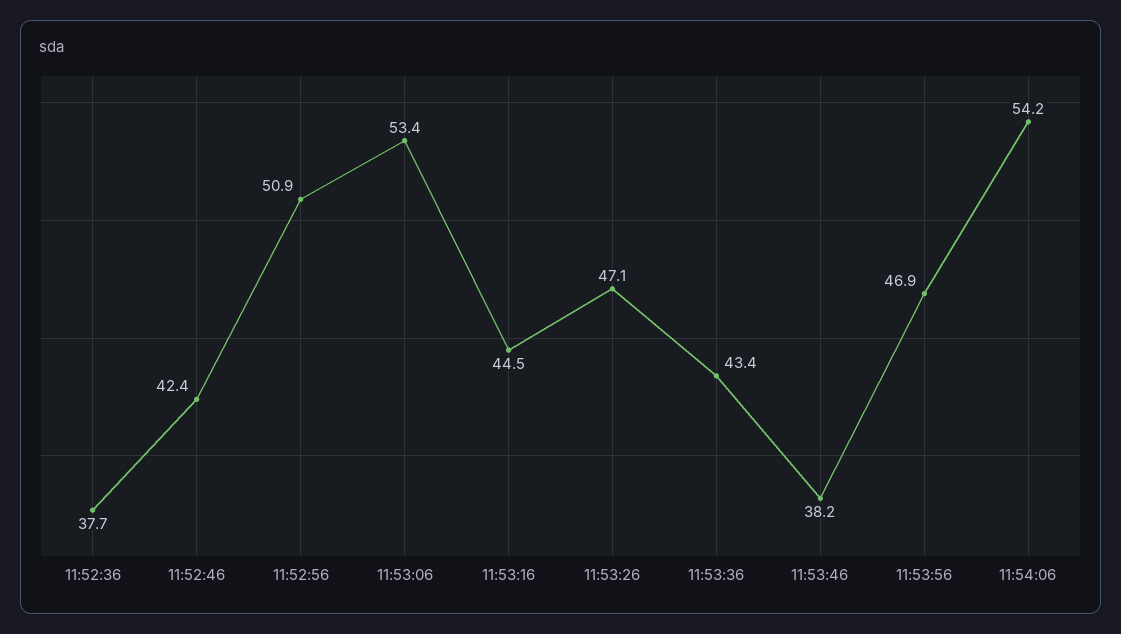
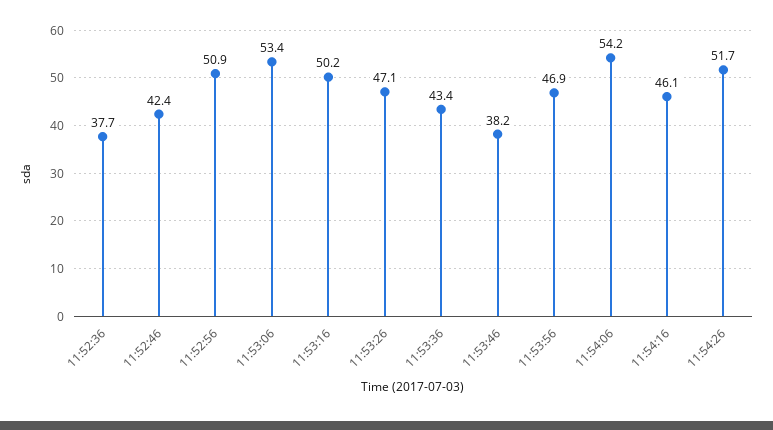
11:53:16: 44.5 -> 50.2
11:54:16: none -> 46.1
11:54:26: none -> 51.7

